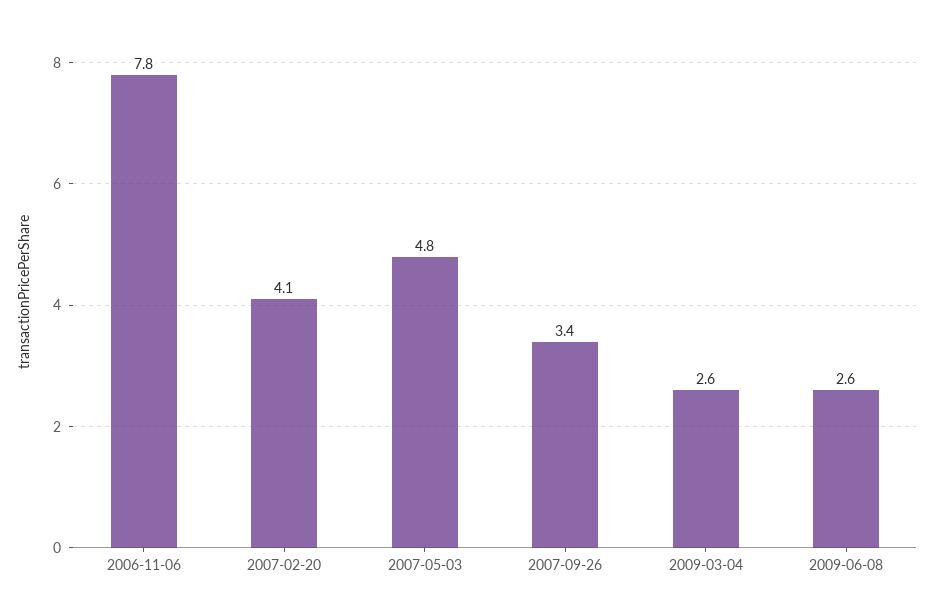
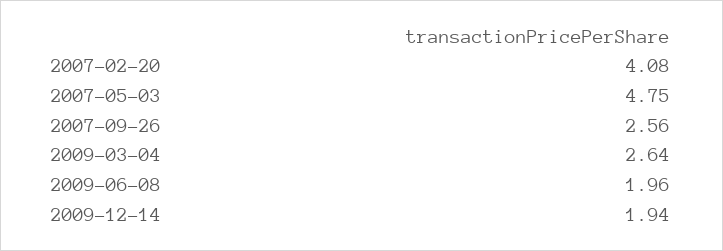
2006-11-06: 7.8 -> none
2007-09-26: 3.4 -> 2.56
2009-06-08: 2.6 -> 1.96
2009-12-14: none -> 1.94

